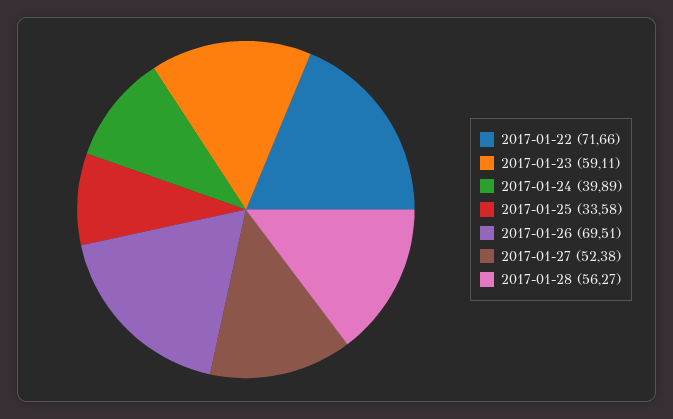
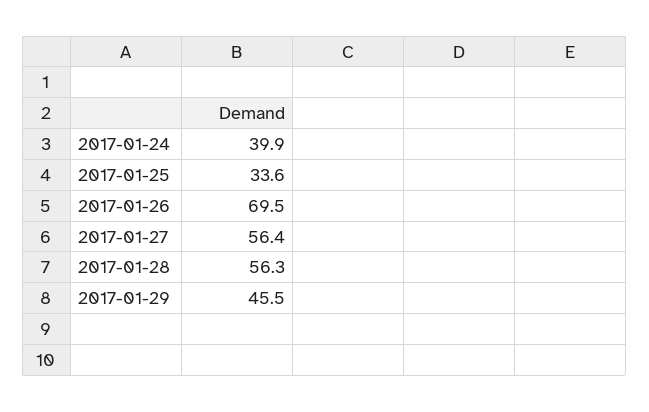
2017-01-22: 71.66 -> none
2017-01-23: 59.11 -> none
2017-01-27: 52.38 -> 56.4
2017-01-29: none -> 45.5

